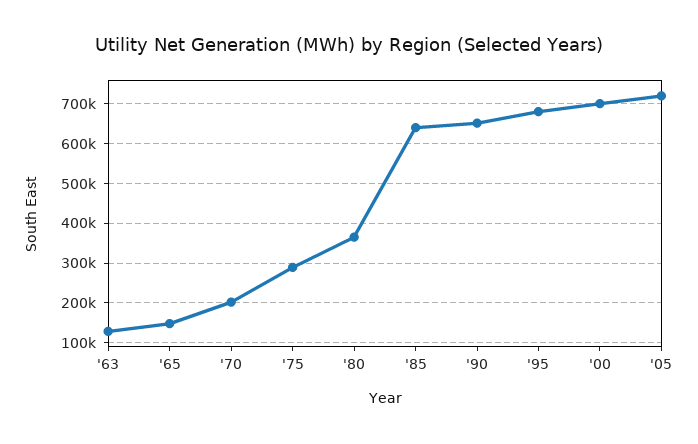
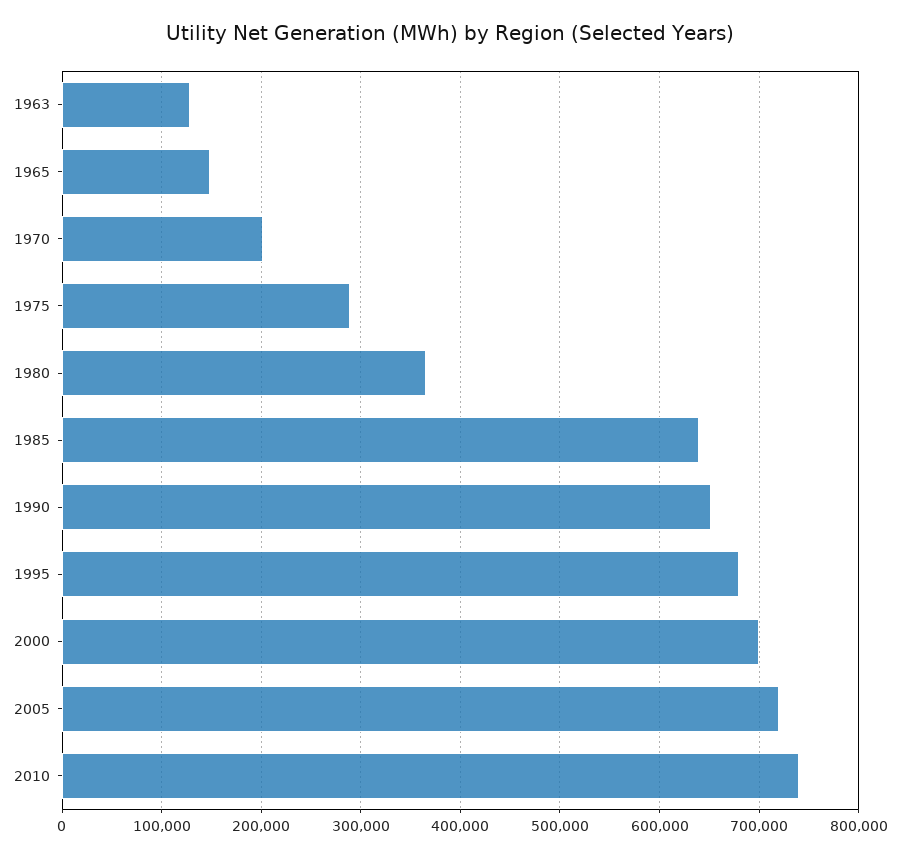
2010: none -> 740000

